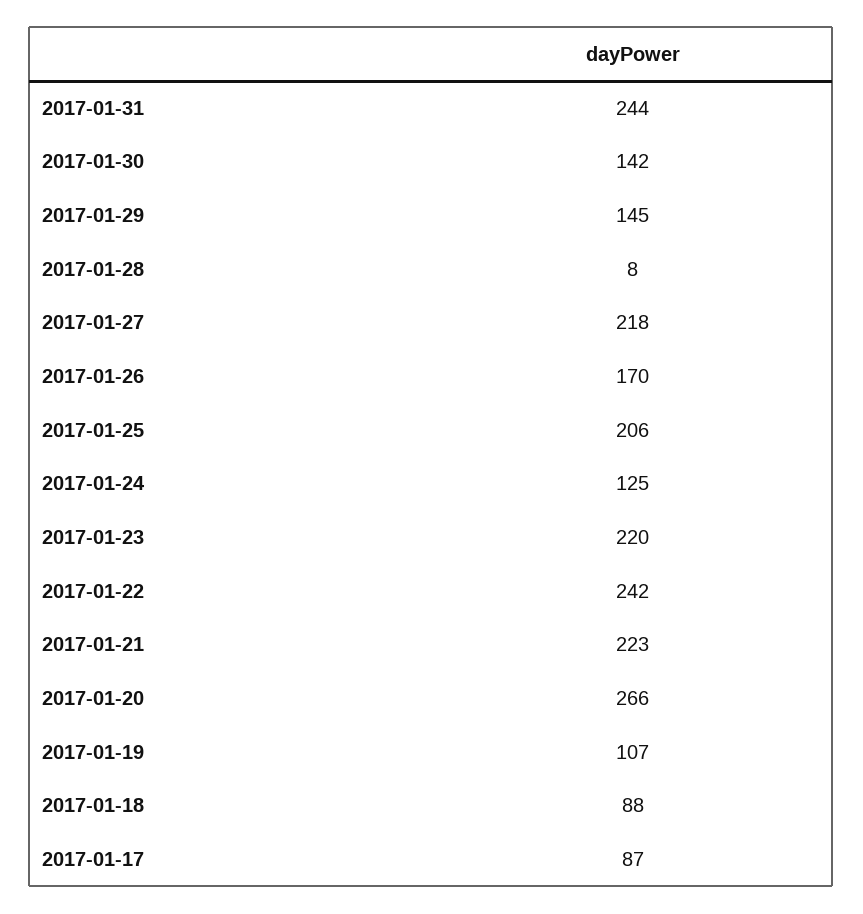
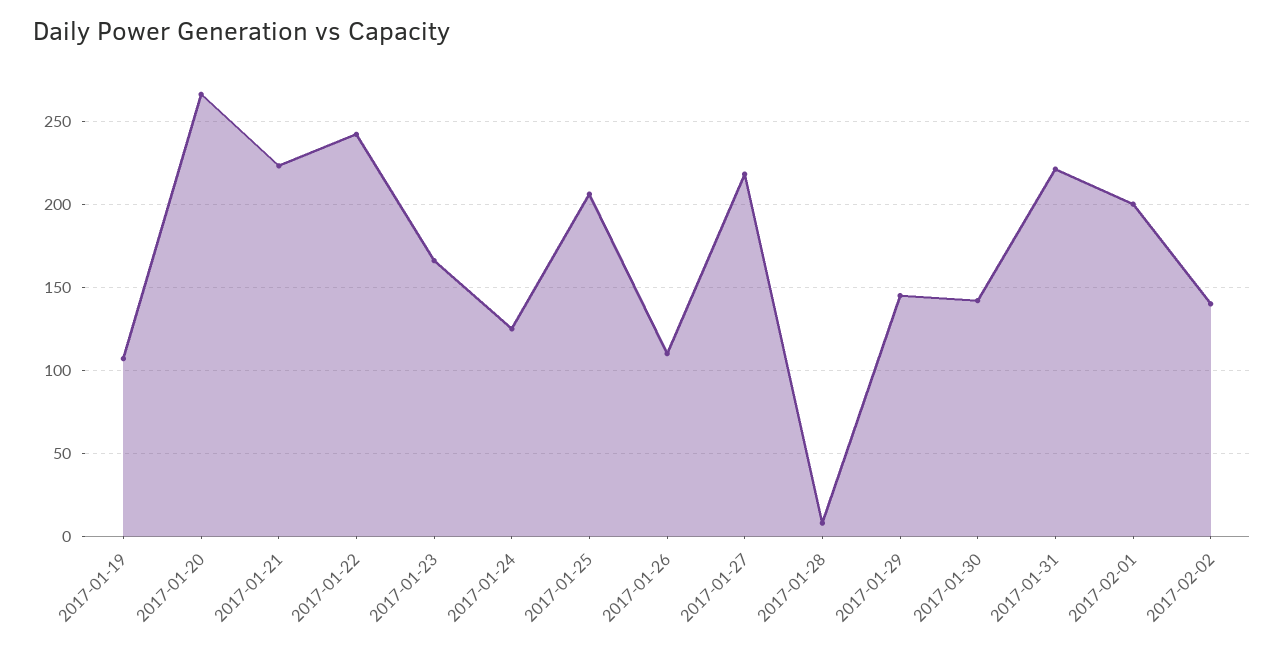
2017-01-31: 244 -> 220
2017-01-26: 170 -> 110
2017-01-23: 220 -> 165
2017-01-18: 88 -> none
2017-01-17: 87 -> none
2017-02-01: none -> 200
2017-02-02: none -> 140

